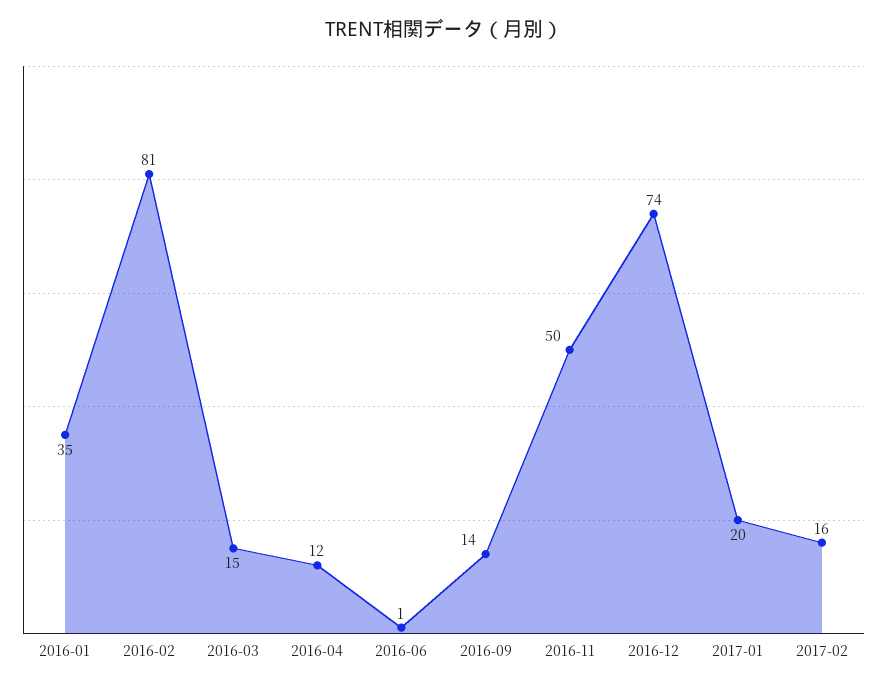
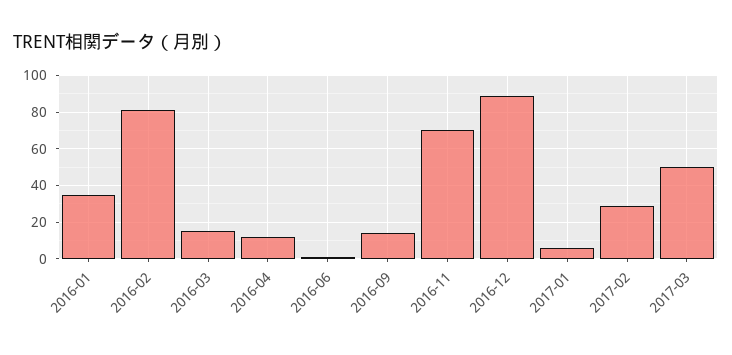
2016-11: 50 -> 70
2016-12: 74 -> 90
2017-01: 20 -> 5
2017-02: 16 -> 30
2017-03: none -> 50

